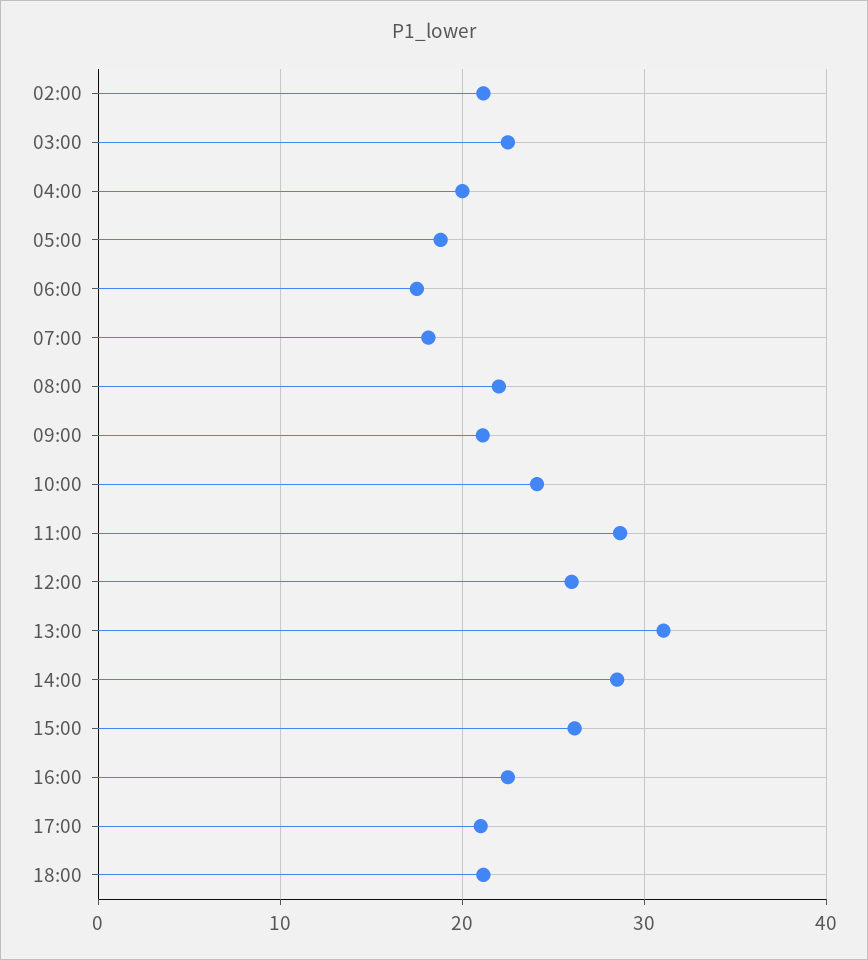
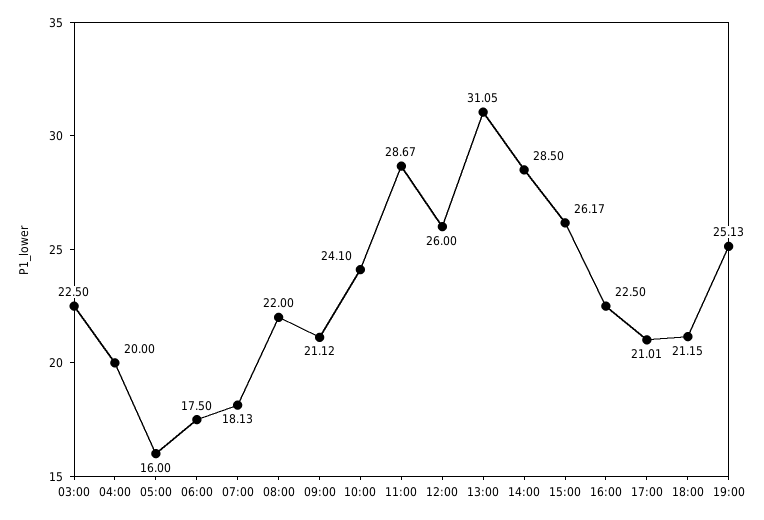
02:00: 21 -> none
05:00: 19 -> 16
19:00: none -> 25.13

